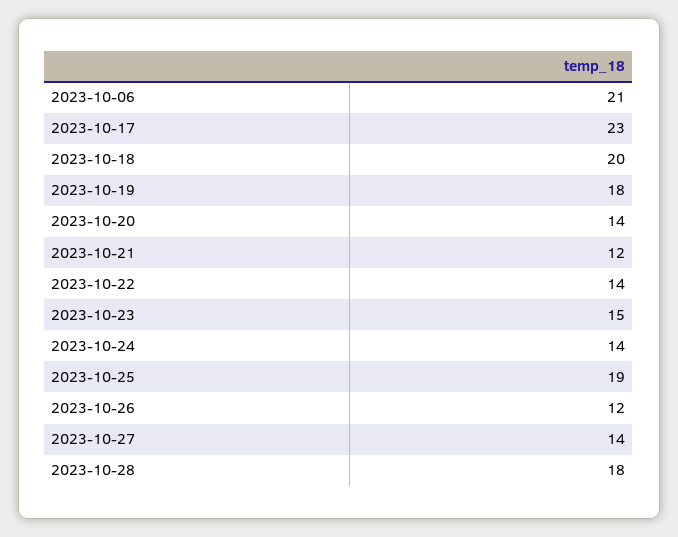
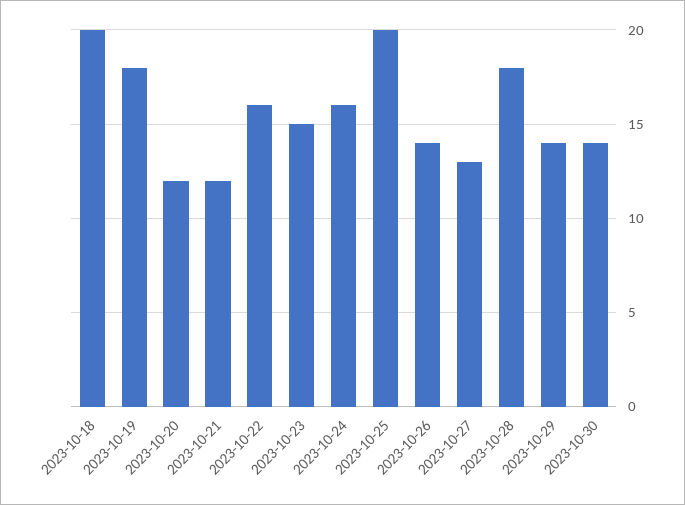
2023-10-06: 21 -> none
2023-10-17: 23 -> none
2023-10-20: 14 -> 12
2023-10-22: 14 -> 16
2023-10-24: 14 -> 16
2023-10-25: 19 -> 20
2023-10-26: 12 -> 14
2023-10-27: 14 -> 13
2023-10-29: none -> 14
2023-10-30: none -> 14

